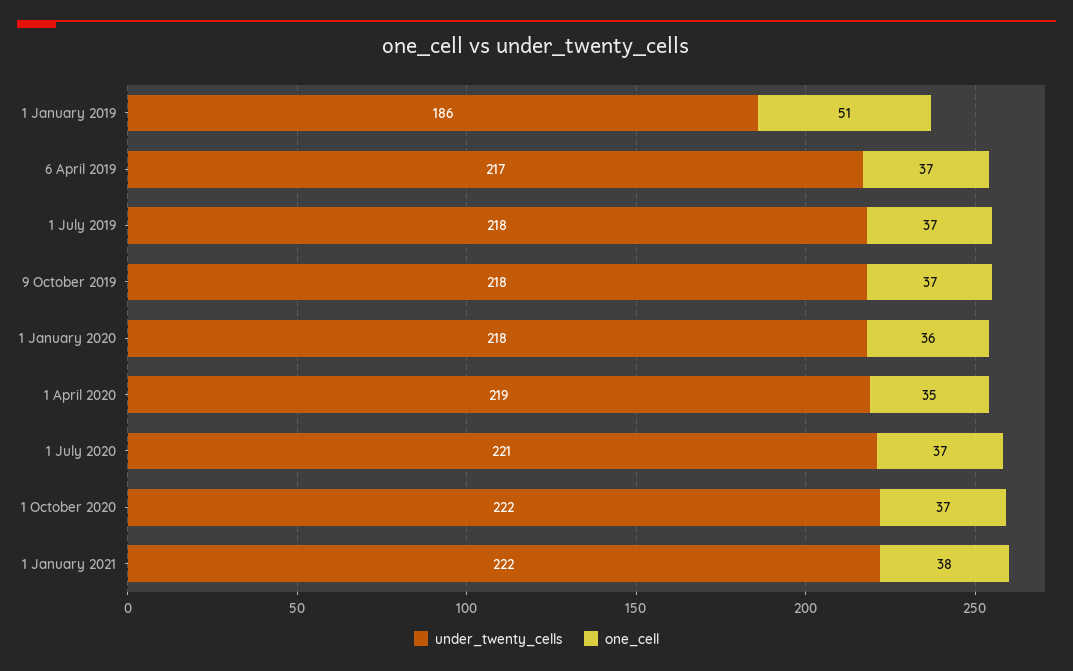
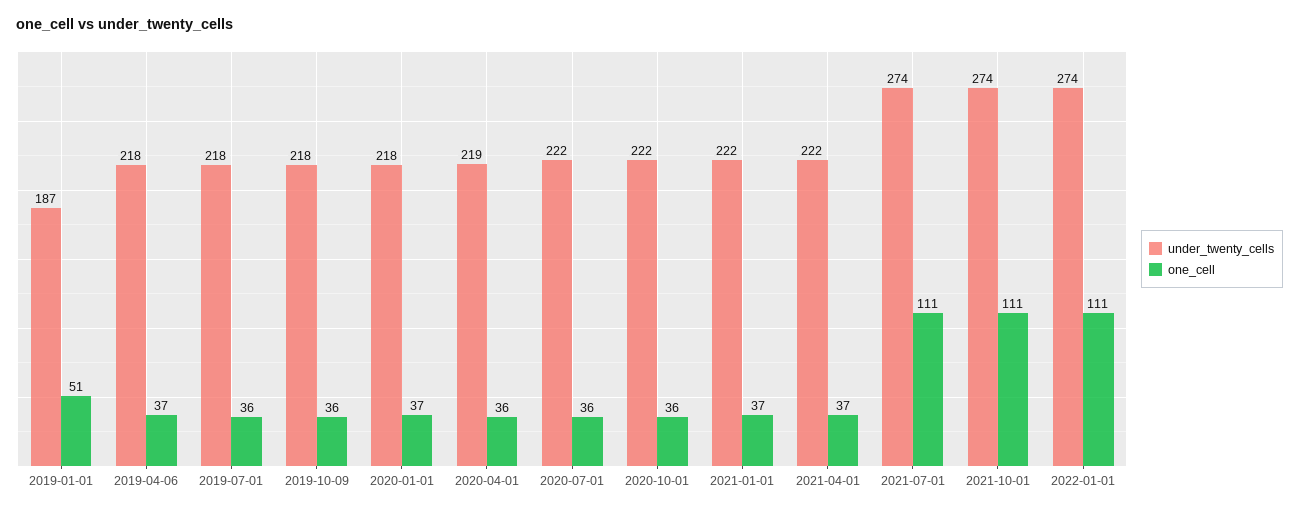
under_twenty_cells, 1 January 2019: 186 -> 187
under_twenty_cells, 6 April 2019: 217 -> 218
one_cell, 1 July 2019: 37 -> 36
one_cell, 9 October 2019: 37 -> 36
one_cell, 1 January 2020: 36 -> 37
one_cell, 1 April 2020: 35 -> 36
under_twenty_cells, 1 July 2020: 221 -> 222
one_cell, 1 July 2020: 37 -> 36
one_cell, 1 October 2020: 37 -> 36
one_cell, 1 January 2021: 38 -> 37
under_twenty_cells, 2021-04-01: none -> 222
one_cell, 2021-04-01: none -> 37
under_twenty_cells, 2021-07-01: none -> 274
one_cell, 2021-07-01: none -> 111
under_twenty_cells, 2021-10-01: none -> 274
one_cell, 2021-10-01: none -> 111
under_twenty_cells, 2022-01-01: none -> 274
one_cell, 2022-01-01: none -> 111

